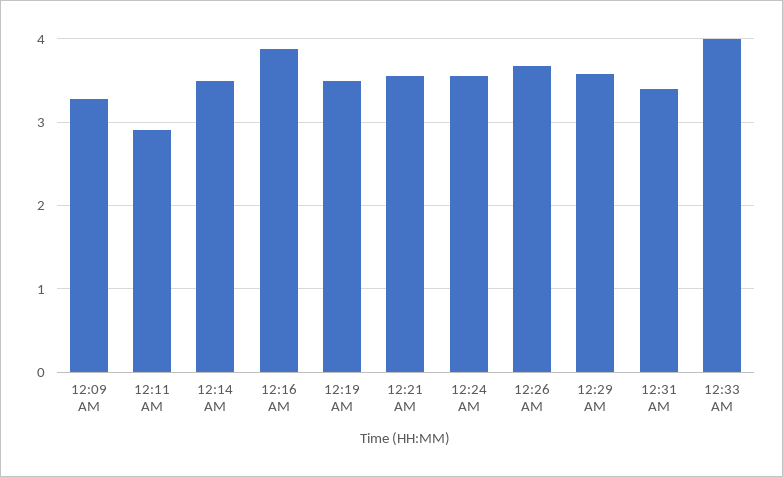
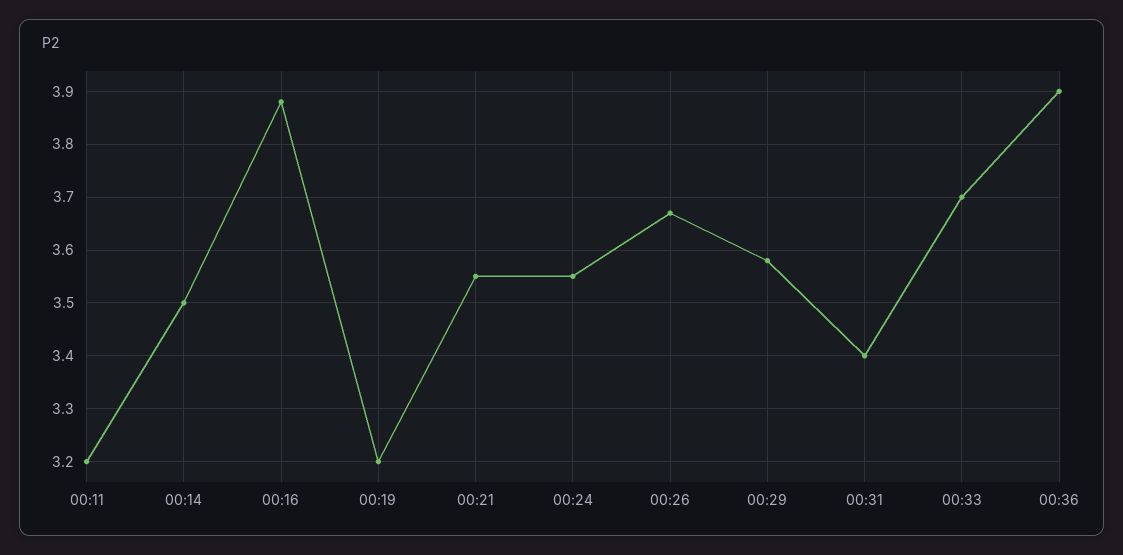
12:09 AM: 3.3 -> none
12:11 AM: 2.9 -> 3.2
12:19 AM: 3.5 -> 3.2
12:33 AM: 4 -> 3.7
00:36: none -> 3.9

